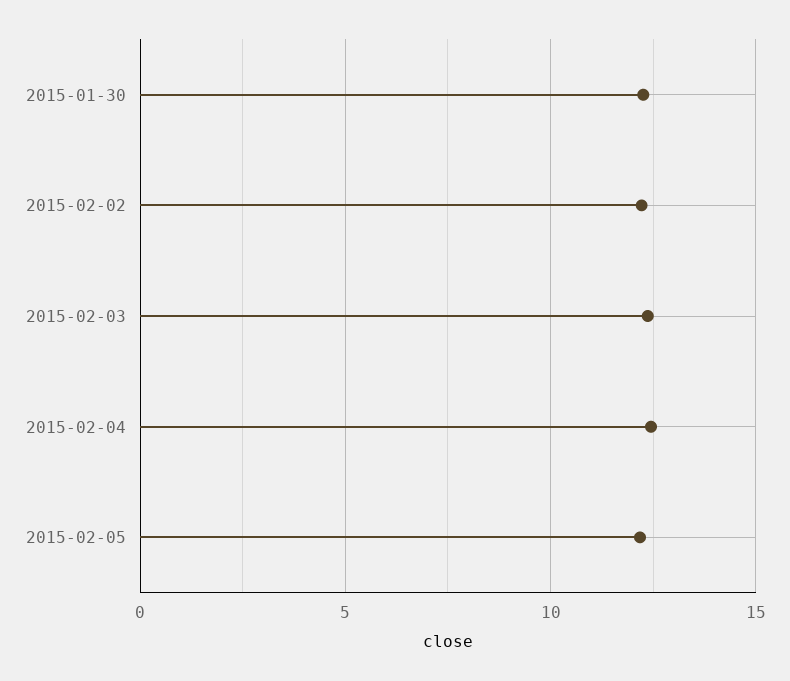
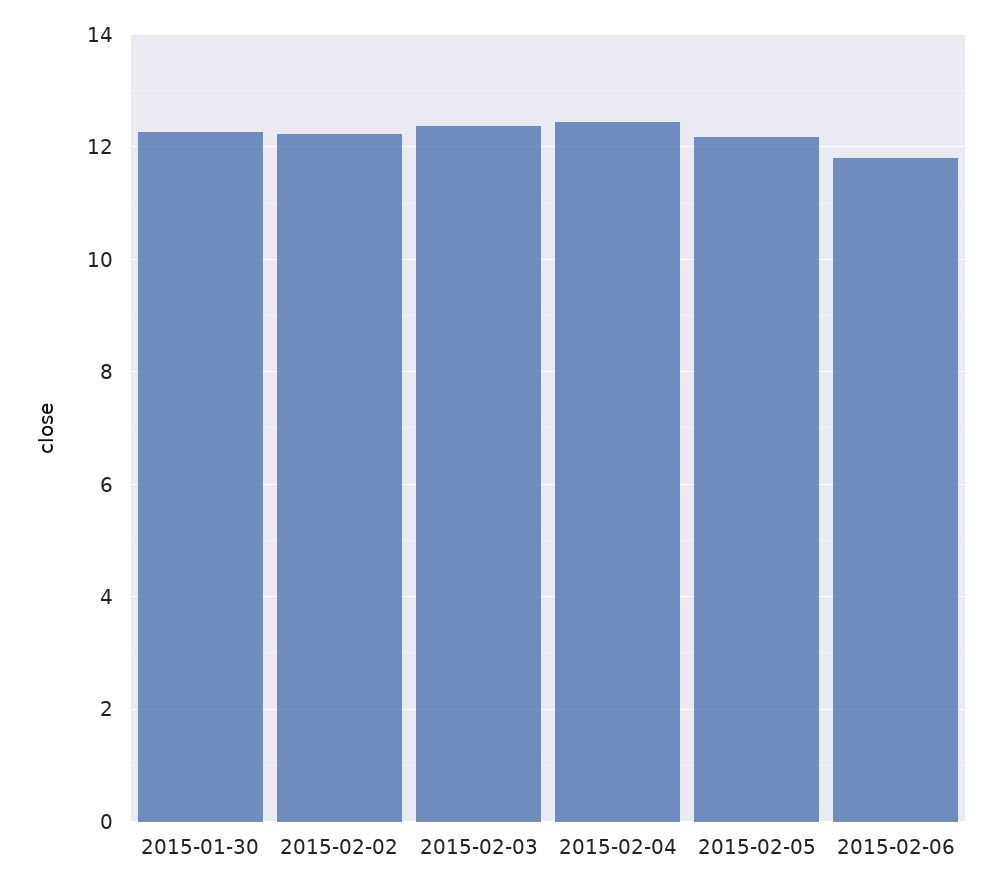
2015-02-06: none -> 11.8

